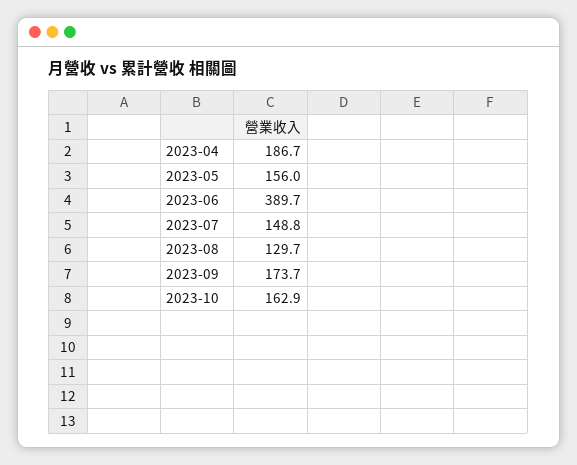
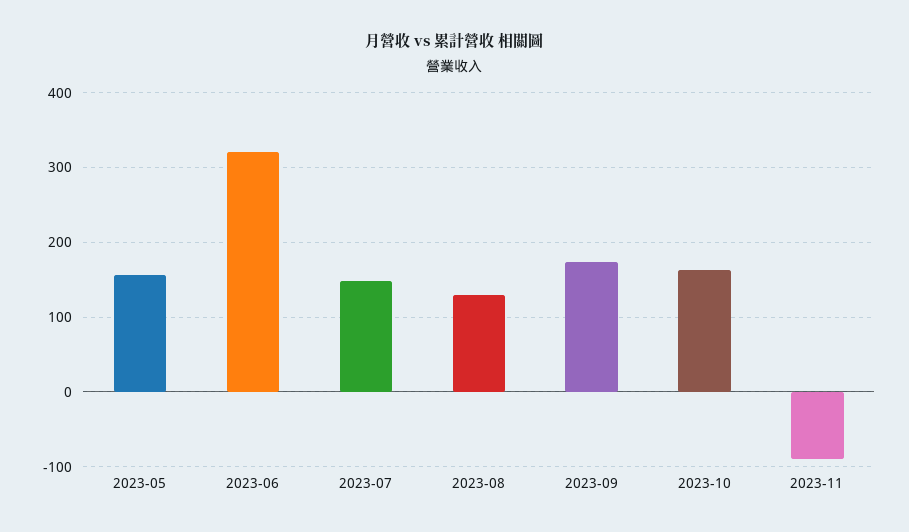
2023-04: 186.7 -> none
2023-06: 389.7 -> 320
2023-11: none -> -90

